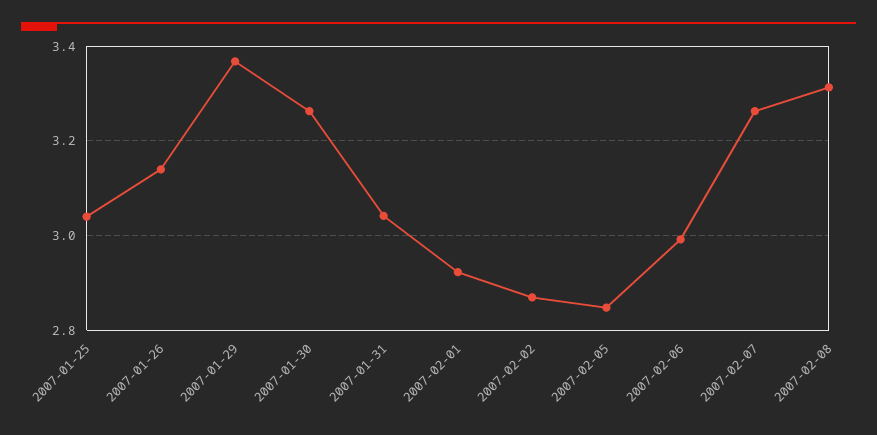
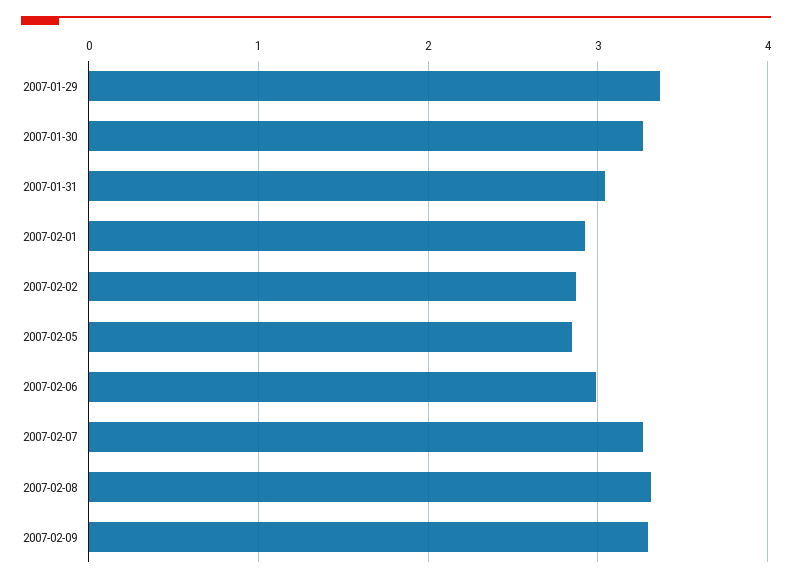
2007-01-25: 3.04 -> none
2007-01-26: 3.14 -> none
2007-02-09: none -> 3.3

